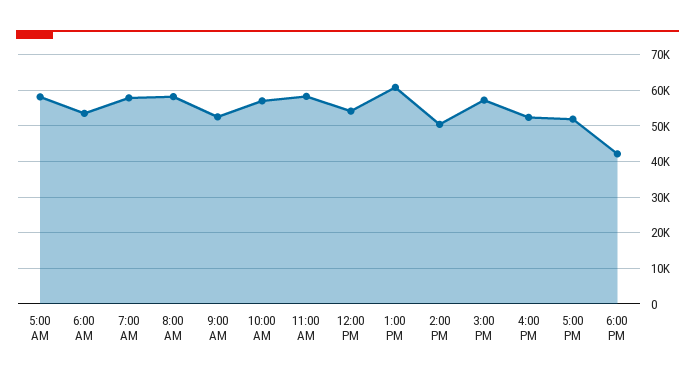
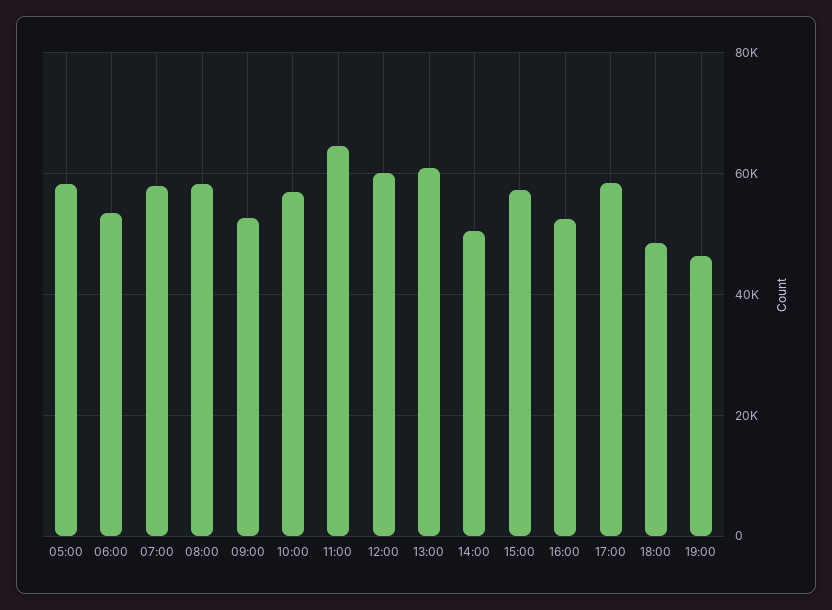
11:00 AM: 58000 -> 64000
12:00 PM: 54000 -> 60000
5:00 PM: 52000 -> 58000
6:00 PM: 42000 -> 48000
19:00: none -> 46000

